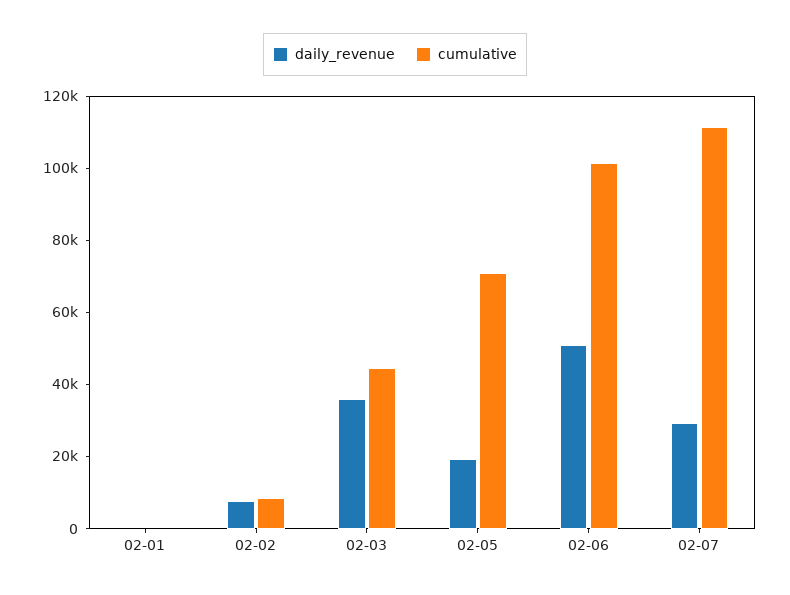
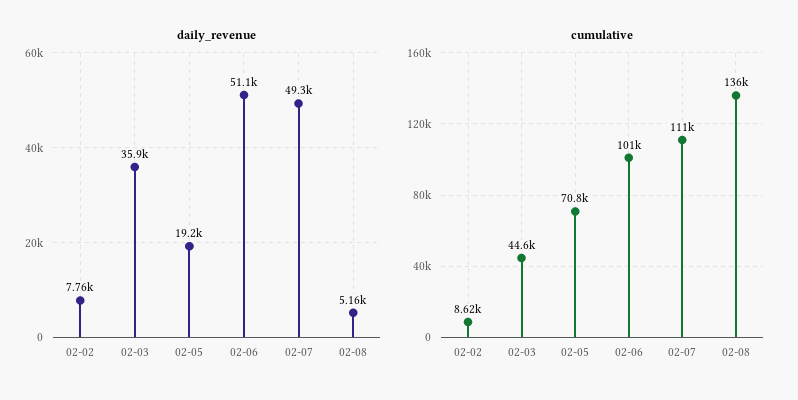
daily_revenue, 02-01: 0 -> none
cumulative, 02-01: 0 -> none
daily_revenue, 02-07: 30000 -> 49300
daily_revenue, 02-08: none -> 5160
cumulative, 02-08: none -> 136000

